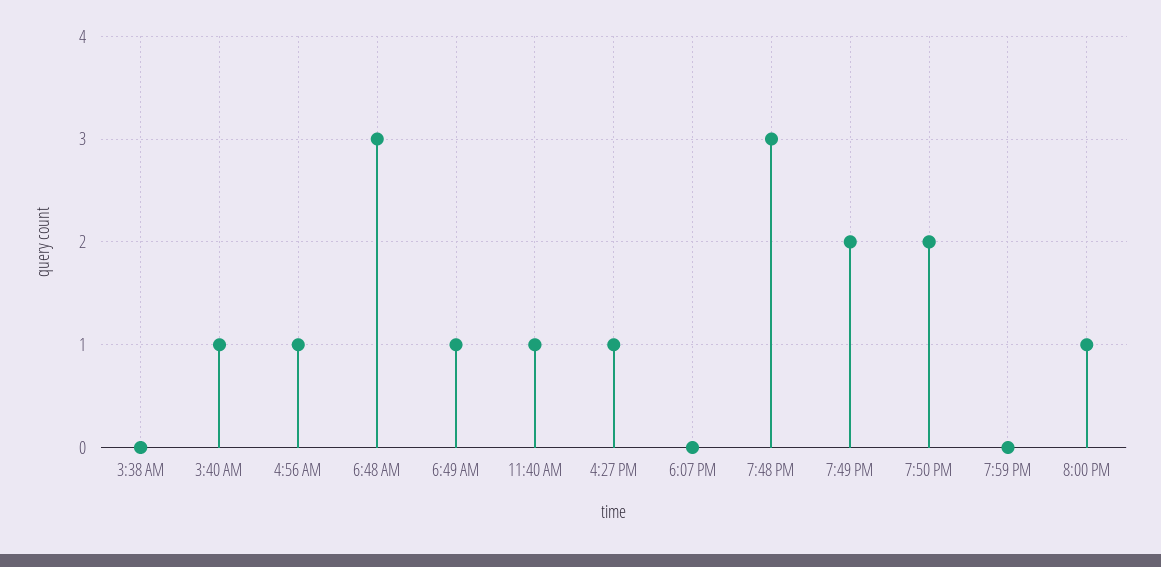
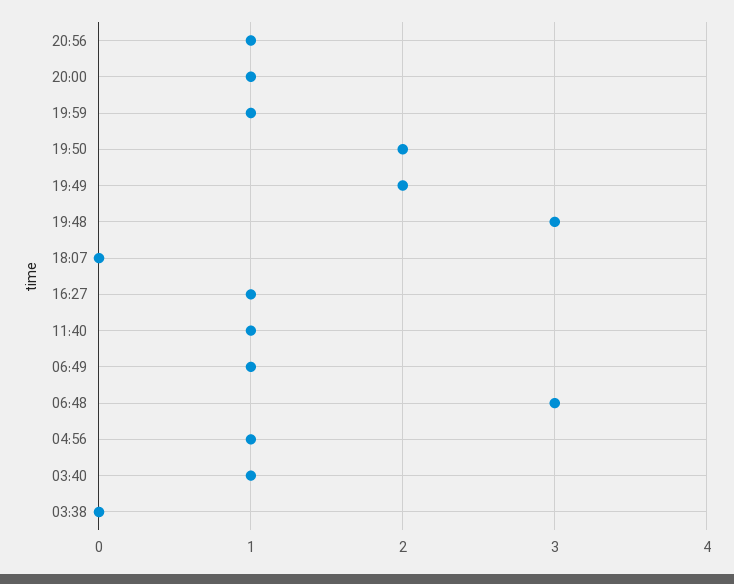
7:59 PM: 0 -> 1
20:56: none -> 1

